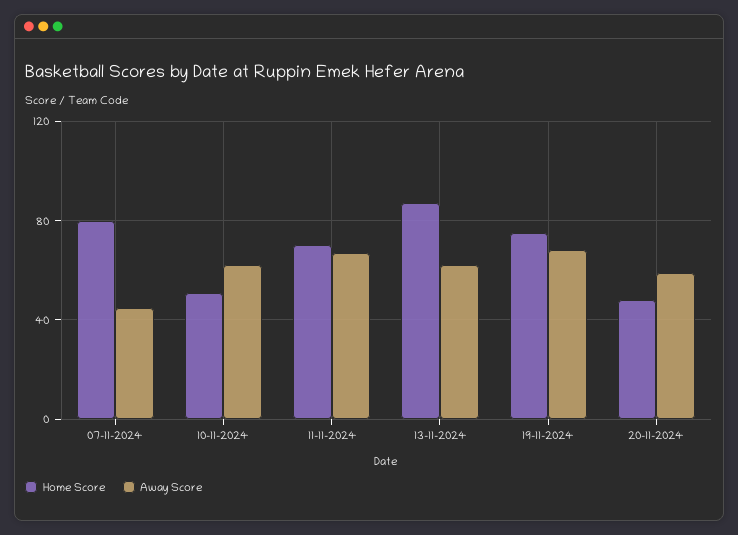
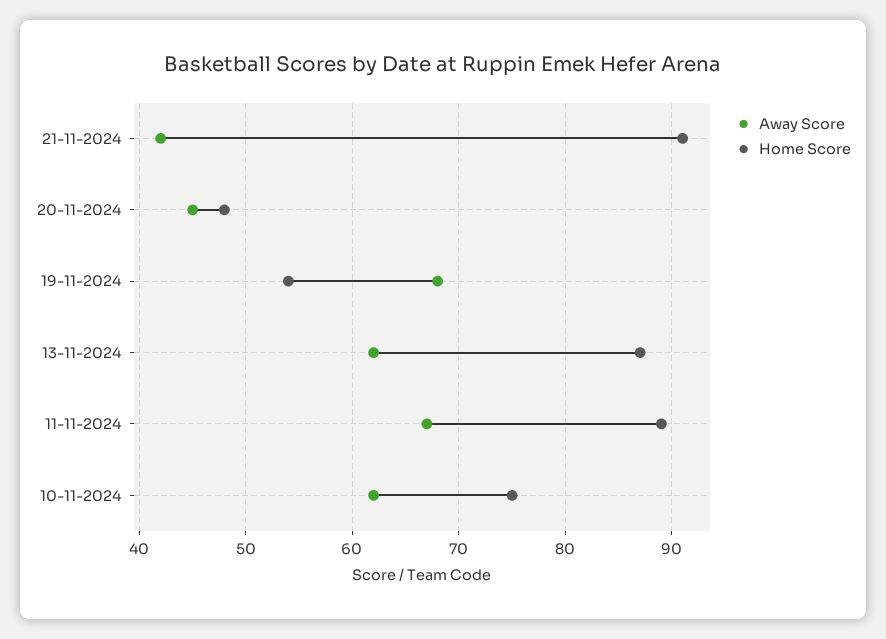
Home Score, 07-11-2024: 80 -> none
Away Score, 07-11-2024: 45 -> none
Home Score, 10-11-2024: 50 -> 75
Home Score, 11-11-2024: 70 -> 89
Home Score, 19-11-2024: 75 -> 54
Away Score, 20-11-2024: 60 -> 45
Away Score, 21-11-2024: none -> 42
Home Score, 21-11-2024: none -> 91

